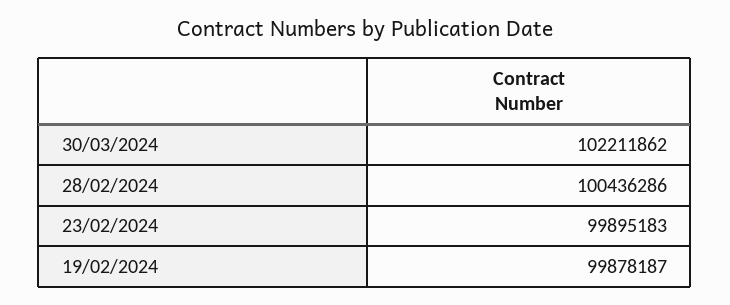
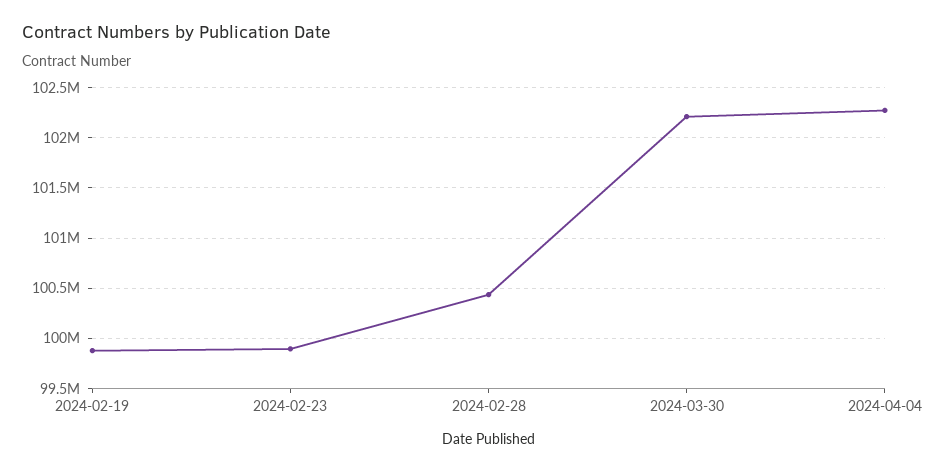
2024-04-04: none -> 102300000

